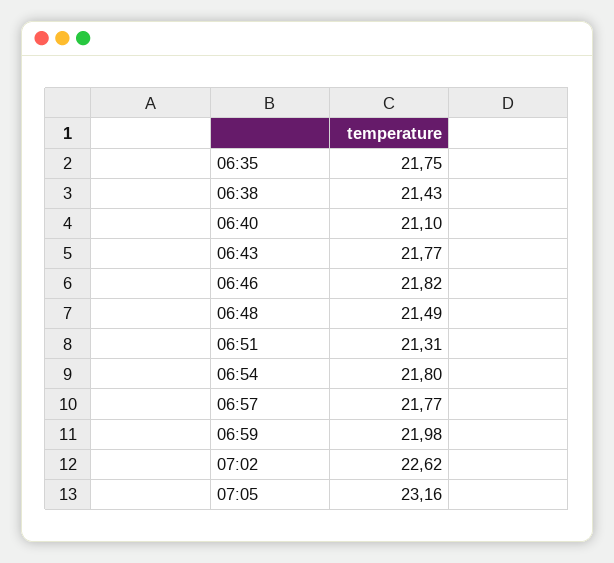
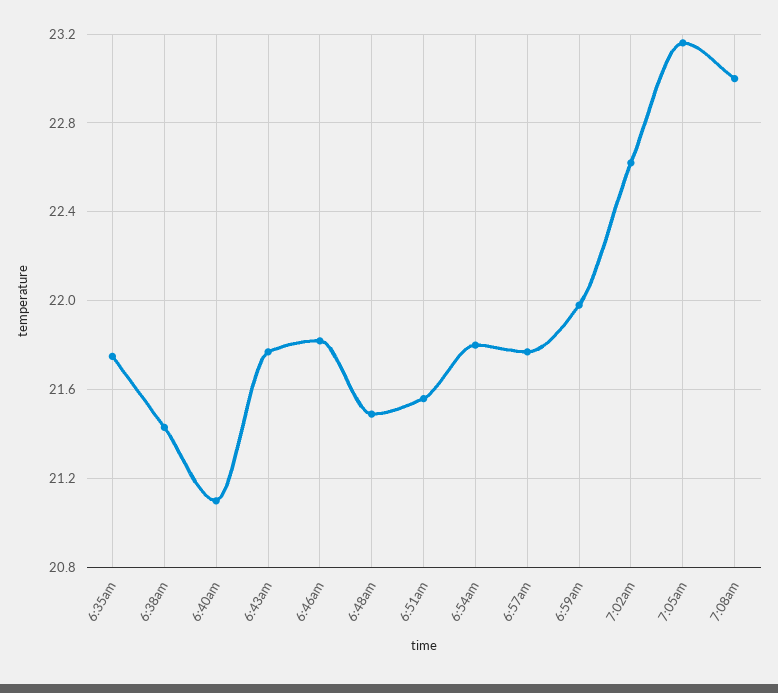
06:51: 21.31 -> 21.55
7:08am: none -> 23

